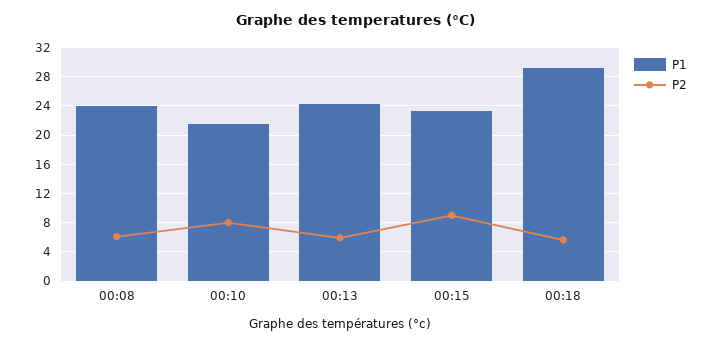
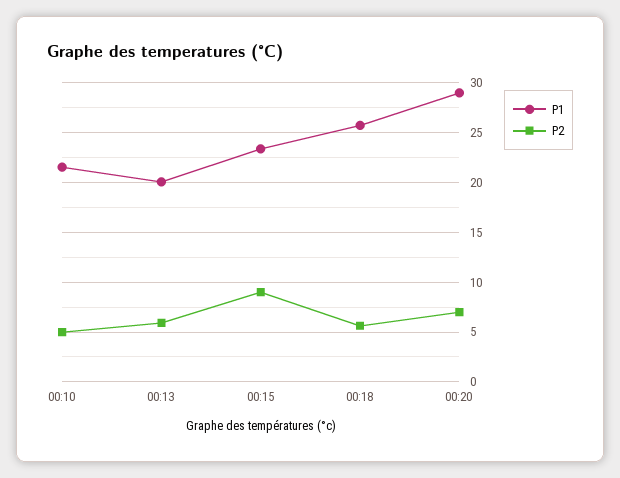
P1, 00:08: 24 -> none
P2, 00:08: 6 -> none
P2, 00:10: 8 -> 5
P1, 00:13: 24 -> 20
P1, 00:18: 29 -> 26
P1, 00:20: none -> 29
P2, 00:20: none -> 7

